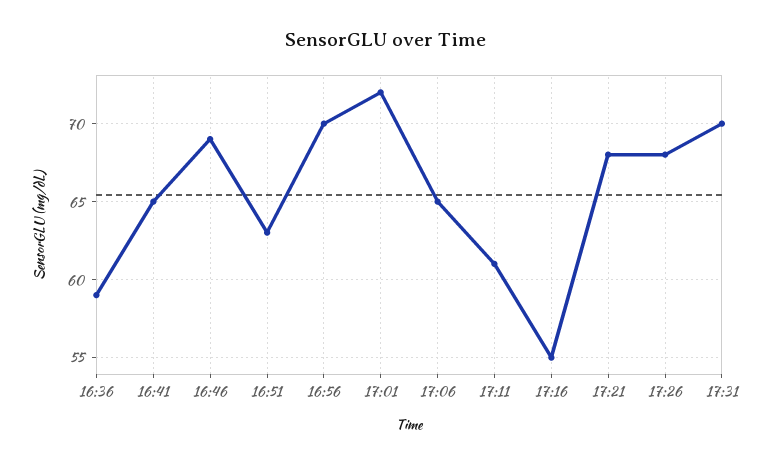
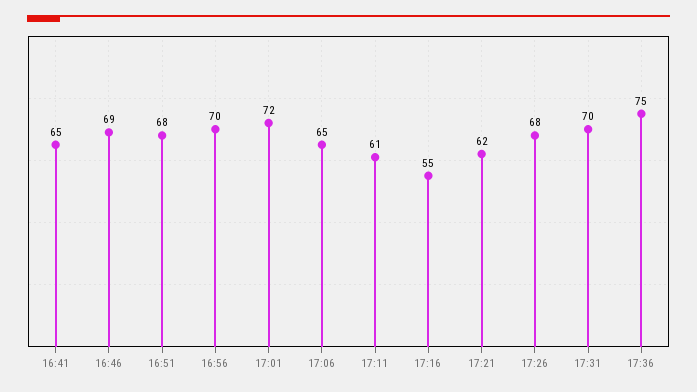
16:36: 59 -> none
16:51: 63 -> 68
17:21: 68 -> 62
17:36: none -> 75

